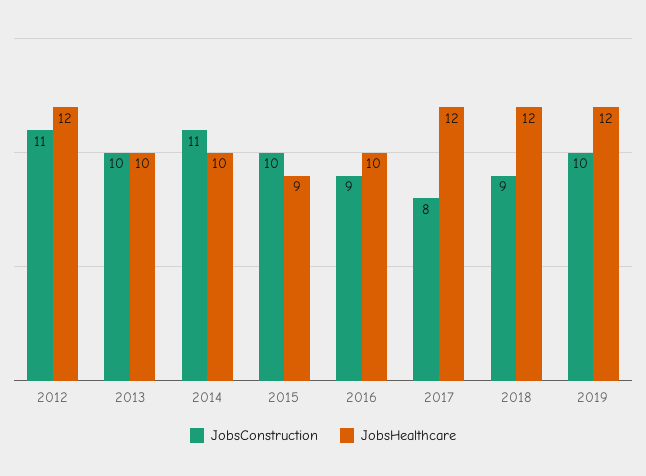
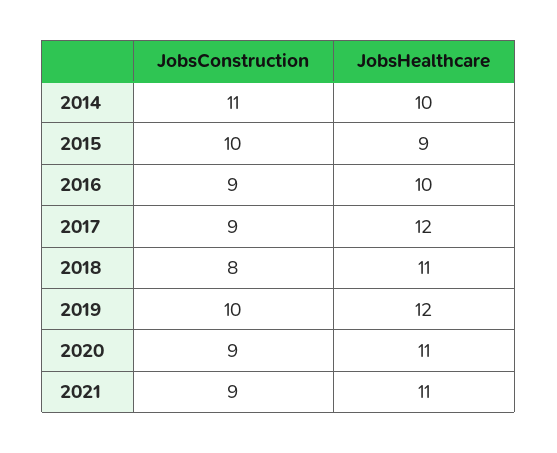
JobsConstruction, 2012: 11 -> none
JobsHealthcare, 2012: 12 -> none
JobsConstruction, 2013: 10 -> none
JobsHealthcare, 2013: 10 -> none
JobsConstruction, 2017: 8 -> 9
JobsConstruction, 2018: 9 -> 8
JobsHealthcare, 2018: 12 -> 11
JobsConstruction, 2020: none -> 9
JobsHealthcare, 2020: none -> 11
JobsConstruction, 2021: none -> 9
JobsHealthcare, 2021: none -> 11

